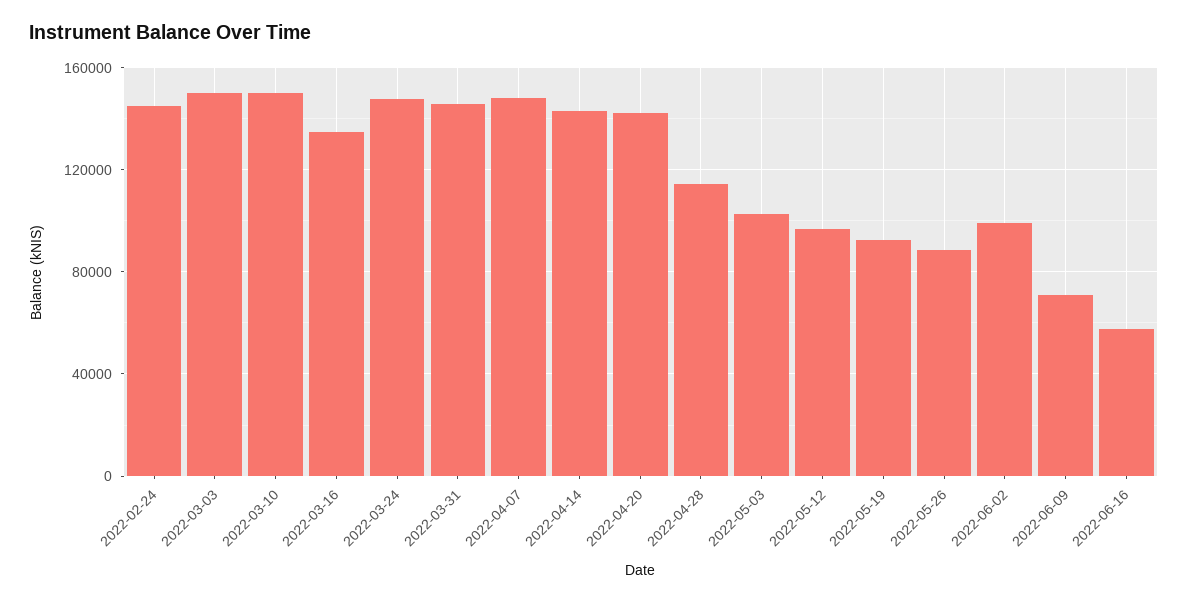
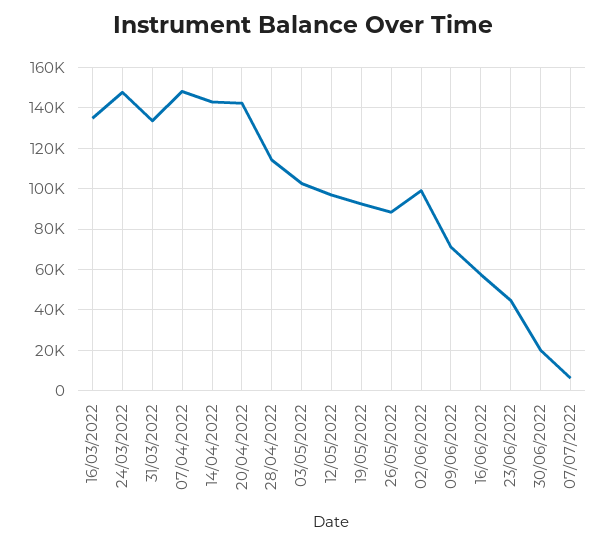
2022-02-24: 145000 -> none
2022-03-03: 150000 -> none
2022-03-10: 150000 -> none
2022-03-31: 145000 -> 135000
23/06/2022: none -> 45000
30/06/2022: none -> 20000
07/07/2022: none -> 5000

